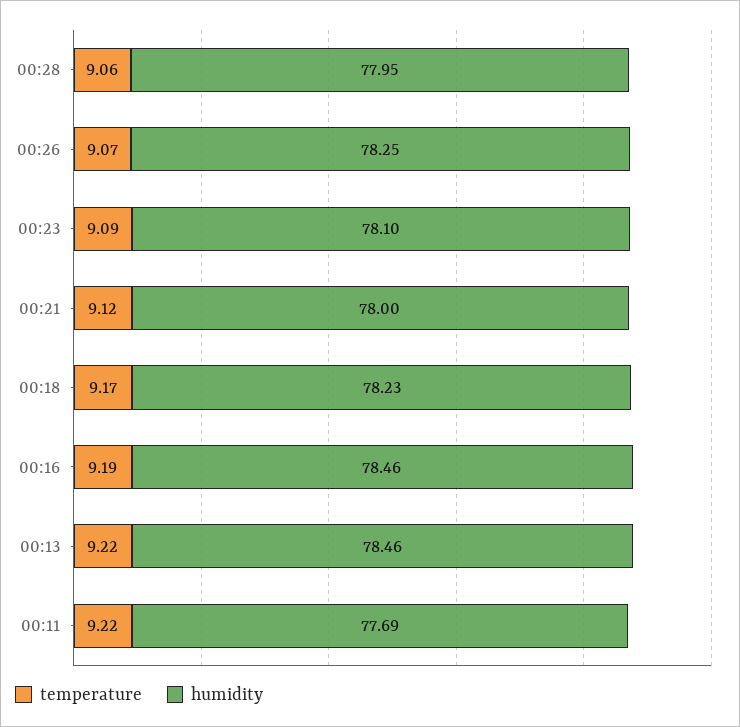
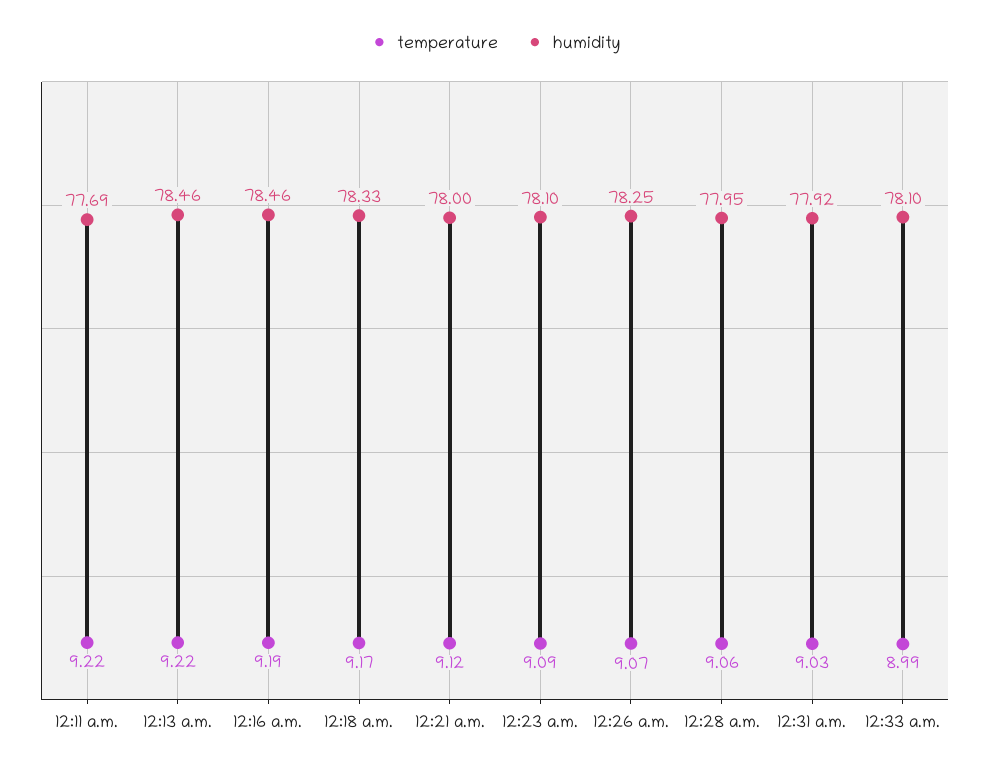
humidity, 00:18: 78.23 -> 78.33
temperature, 12:31 a.m.: none -> 9.03
humidity, 12:31 a.m.: none -> 77.92
temperature, 12:33 a.m.: none -> 8.99
humidity, 12:33 a.m.: none -> 78.1

